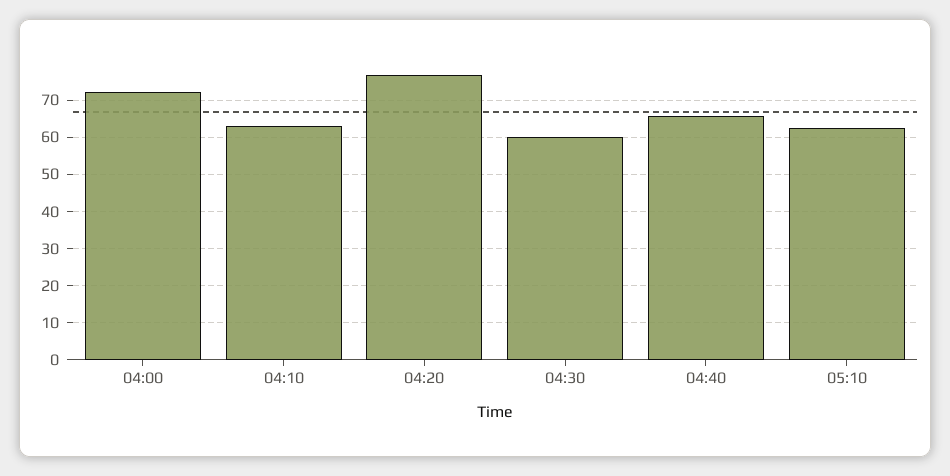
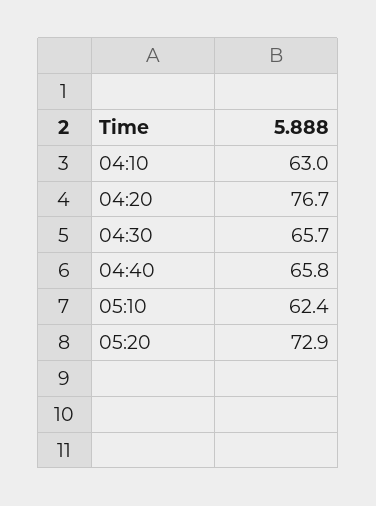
04:00: 72 -> none
04:30: 60 -> 65.7
05:20: none -> 72.9

